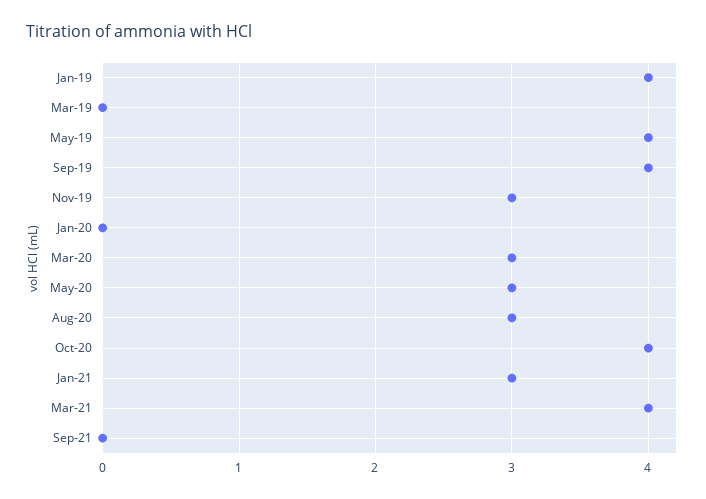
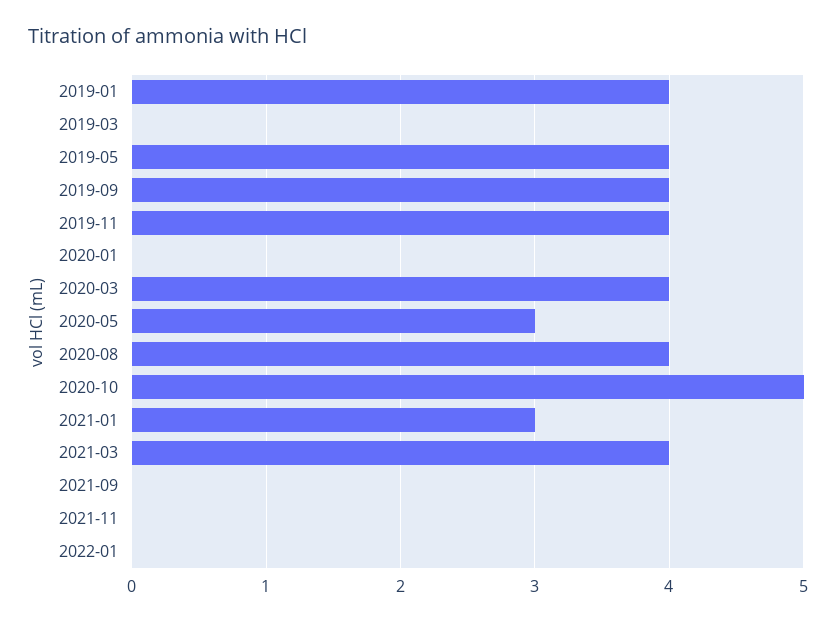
Nov-19: 3 -> 4
Mar-20: 3 -> 4
Aug-20: 3 -> 4
Oct-20: 4 -> 5
2021-11: none -> 0
2022-01: none -> 0

